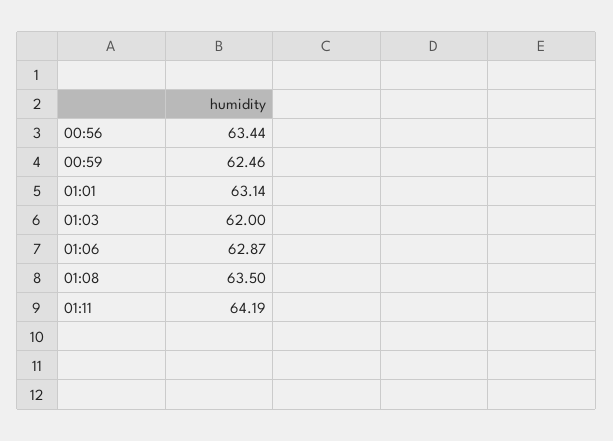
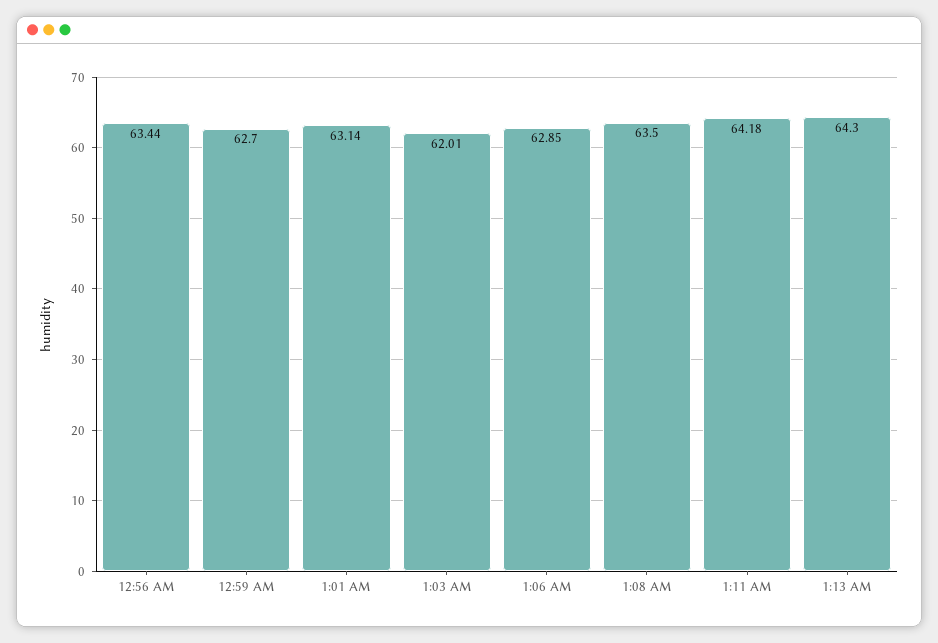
00:59: 62.46 -> 62.7
01:03: 62 -> 62.01
01:06: 62.87 -> 62.85
01:11: 64.19 -> 64.18
1:13 AM: none -> 64.3

